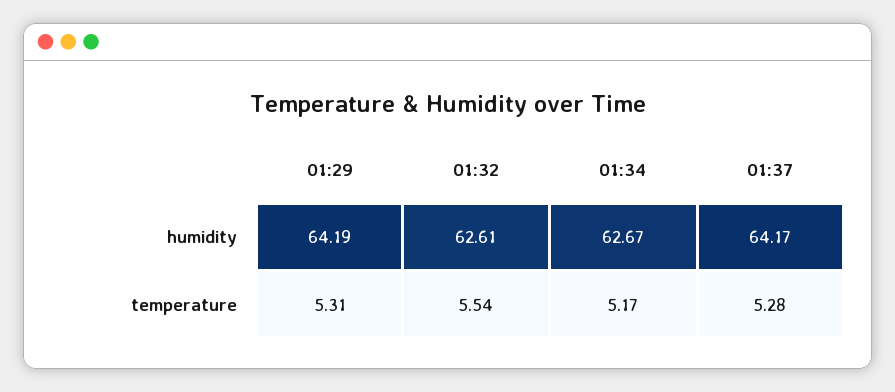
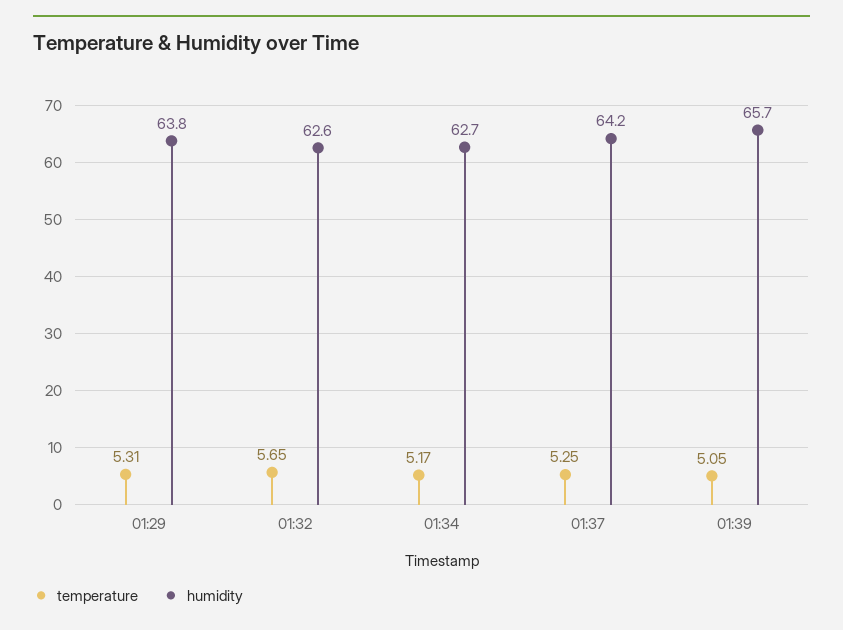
humidity, 01:29: 64.19 -> 63.8
temperature, 01:32: 5.54 -> 5.65
temperature, 01:37: 5.28 -> 5.25
temperature, 01:39: none -> 5.05
humidity, 01:39: none -> 65.7

